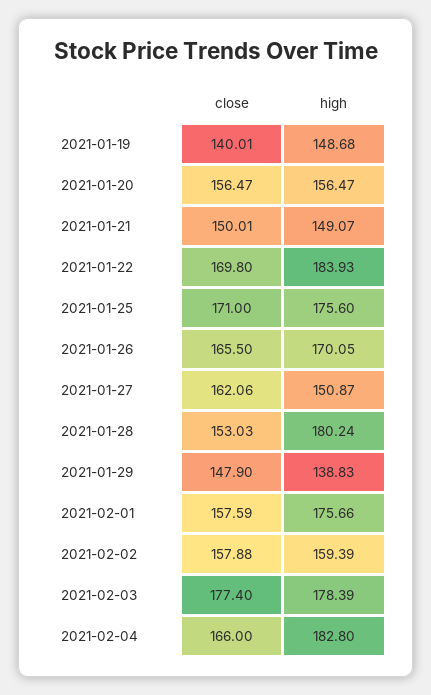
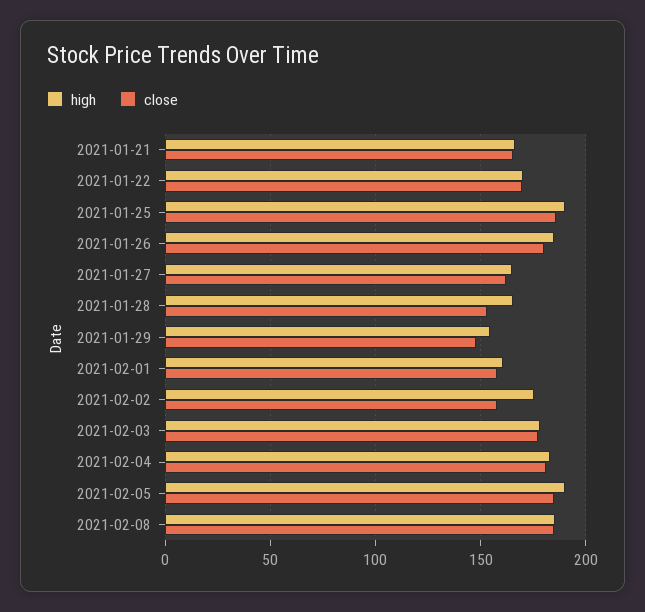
close, 2021-01-19: 140.01 -> none
high, 2021-01-19: 148.68 -> none
close, 2021-01-20: 156.47 -> none
high, 2021-01-20: 156.47 -> none
close, 2021-01-21: 150.01 -> 165
high, 2021-01-21: 149.07 -> 165
high, 2021-01-22: 183.93 -> 170
close, 2021-01-25: 171 -> 185
high, 2021-01-25: 175.6 -> 190
close, 2021-01-26: 165.5 -> 180
high, 2021-01-26: 170.05 -> 185
high, 2021-01-27: 150.87 -> 165
high, 2021-01-28: 180.24 -> 165
high, 2021-01-29: 138.83 -> 155
high, 2021-02-01: 175.66 -> 160
high, 2021-02-02: 159.39 -> 175
close, 2021-02-04: 166 -> 180
high, 2021-02-05: none -> 190
close, 2021-02-05: none -> 185
high, 2021-02-08: none -> 185
close, 2021-02-08: none -> 185

